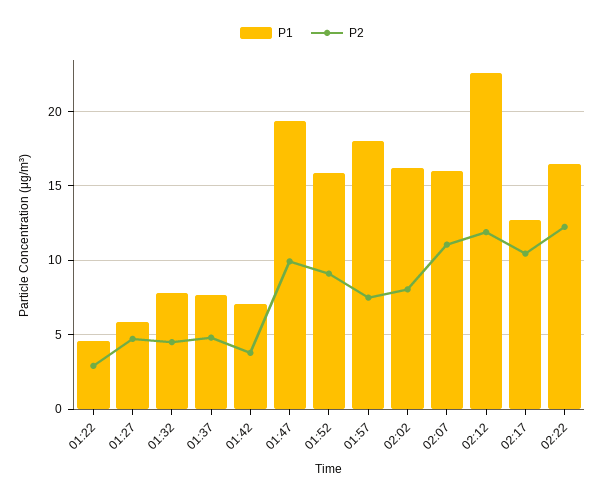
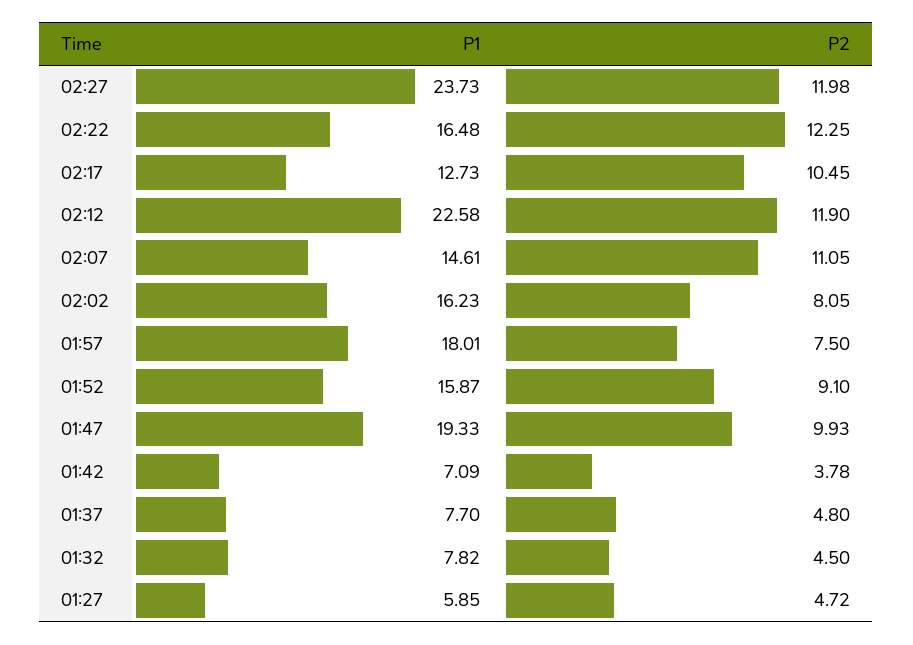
P1, 01:22: 4.5 -> none
P2, 01:22: 3 -> none
P1, 02:07: 16 -> 14.61
P1, 02:27: none -> 23.73
P2, 02:27: none -> 11.98

